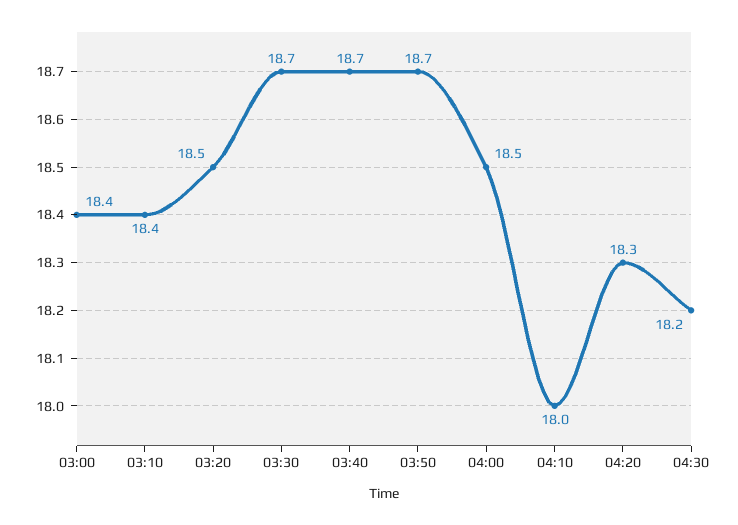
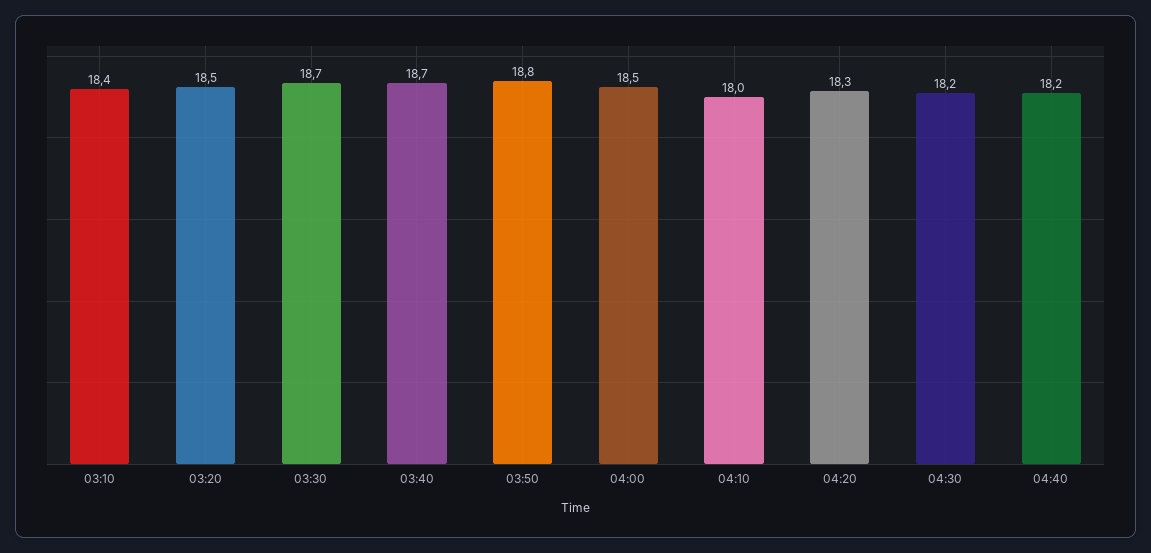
03:00: 18.4 -> none
03:50: 18.7 -> 18.8
04:40: none -> 18.2

